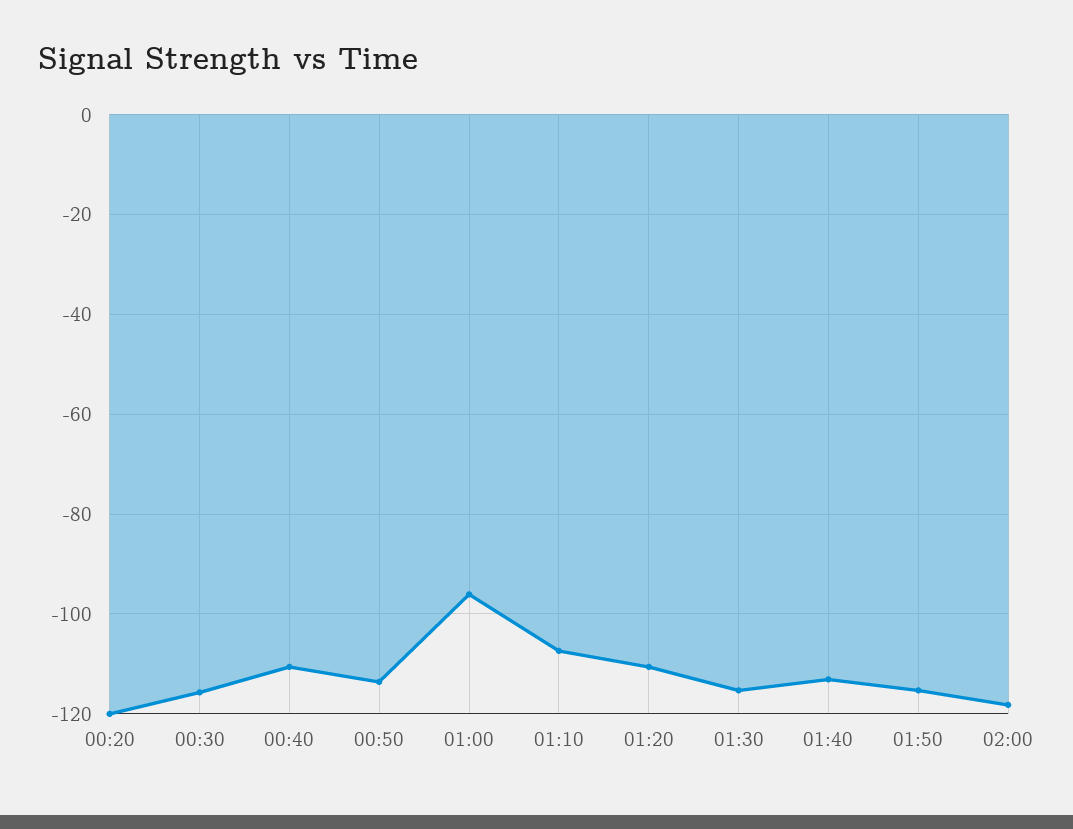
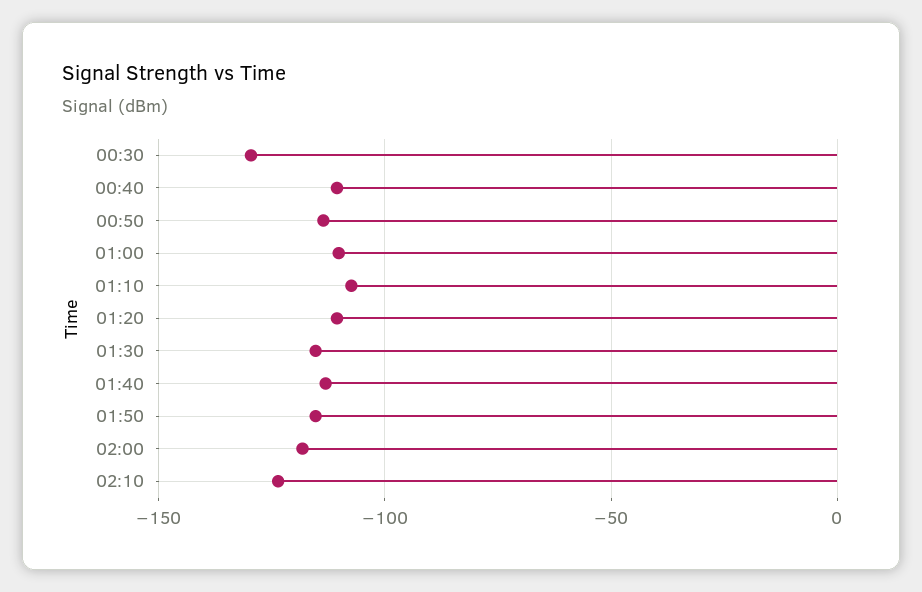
00:20: -120 -> none
00:30: -116 -> -130
01:00: -96 -> -110
02:10: none -> -125

